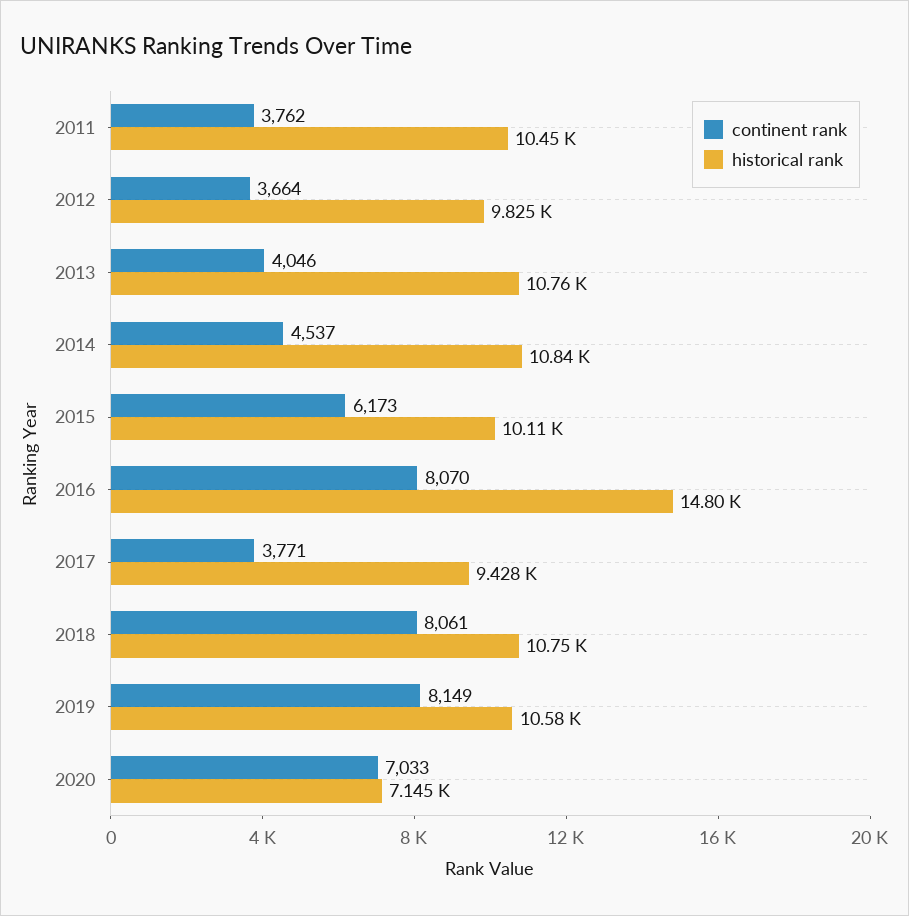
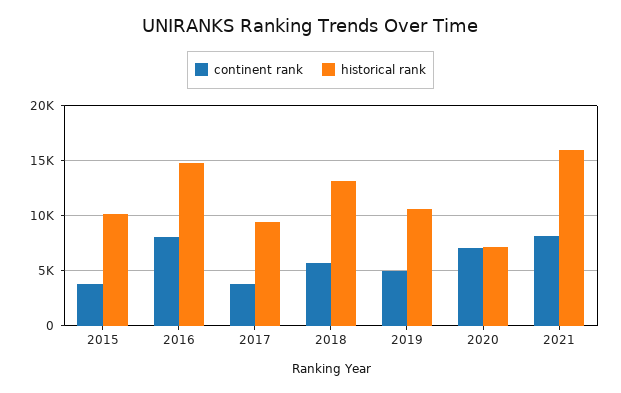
continent rank, 2011: 3762 -> none
historical rank, 2011: 10450 -> none
continent rank, 2012: 3664 -> none
historical rank, 2012: 9825 -> none
continent rank, 2013: 4046 -> none
historical rank, 2013: 10760 -> none
continent rank, 2014: 4537 -> none
historical rank, 2014: 10840 -> none
continent rank, 2015: 6173 -> 4000
continent rank, 2018: 8061 -> 6000
historical rank, 2018: 10750 -> 13000
continent rank, 2019: 8149 -> 5000
continent rank, 2021: none -> 8000
historical rank, 2021: none -> 16000

